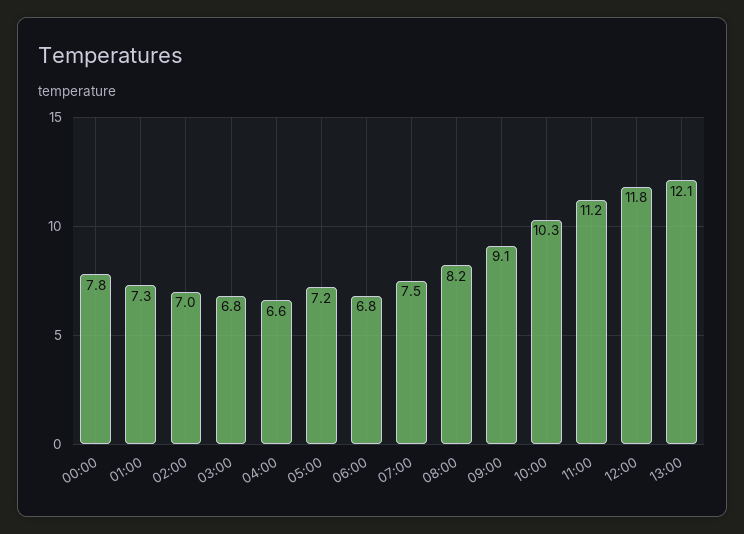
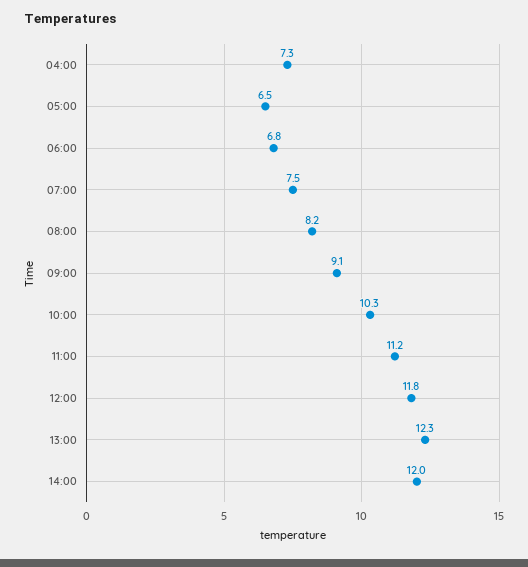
00:00: 7.8 -> none
01:00: 7.3 -> none
02:00: 7 -> none
03:00: 6.8 -> none
04:00: 6.6 -> 7.3
05:00: 7.2 -> 6.5
13:00: 12.1 -> 12.3
14:00: none -> 12

